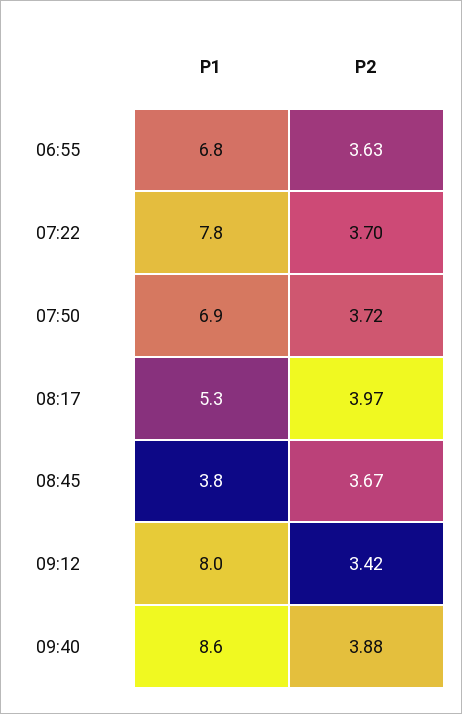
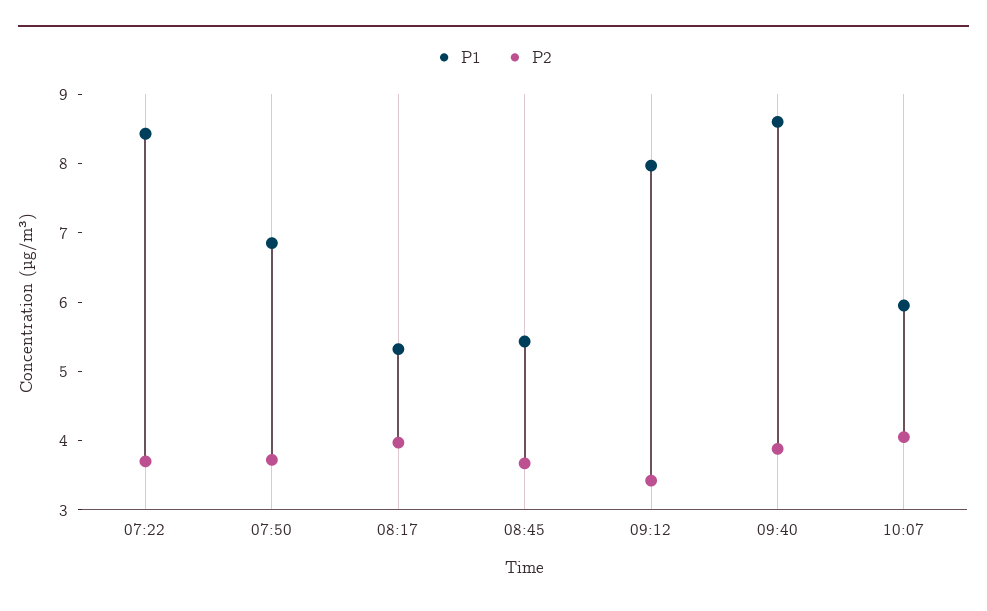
P1, 06:55: 6.8 -> none
P2, 06:55: 3.63 -> none
P1, 07:22: 7.8 -> 8.4
P1, 08:45: 3.8 -> 5.4
P1, 10:07: none -> 6
P2, 10:07: none -> 4

